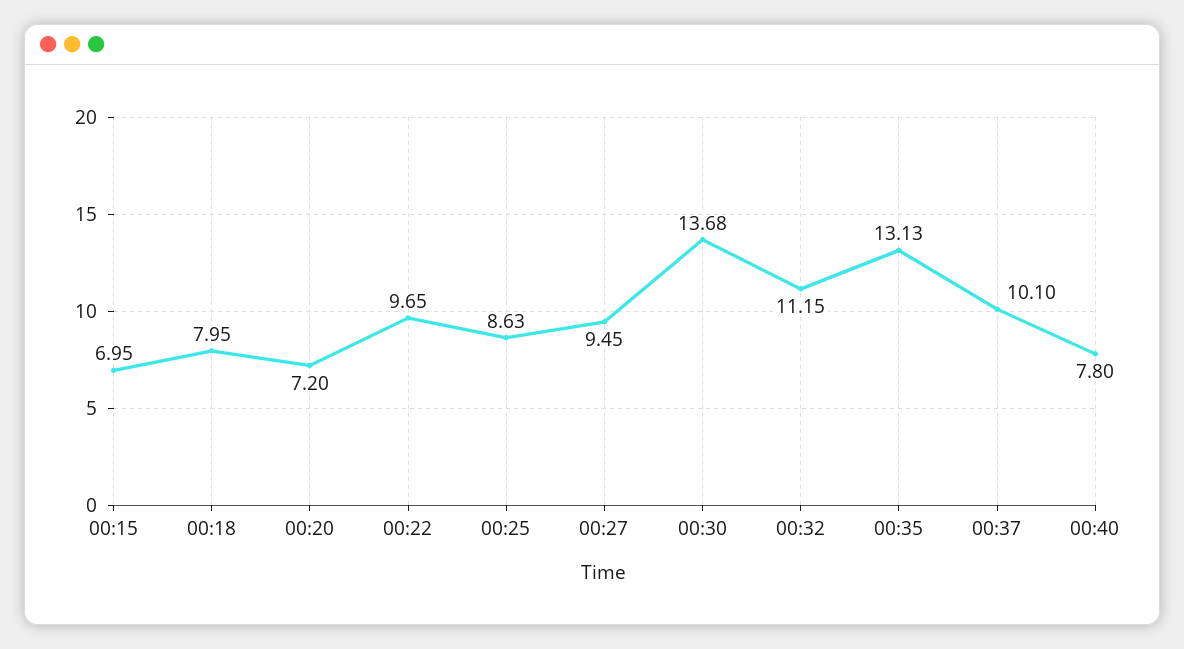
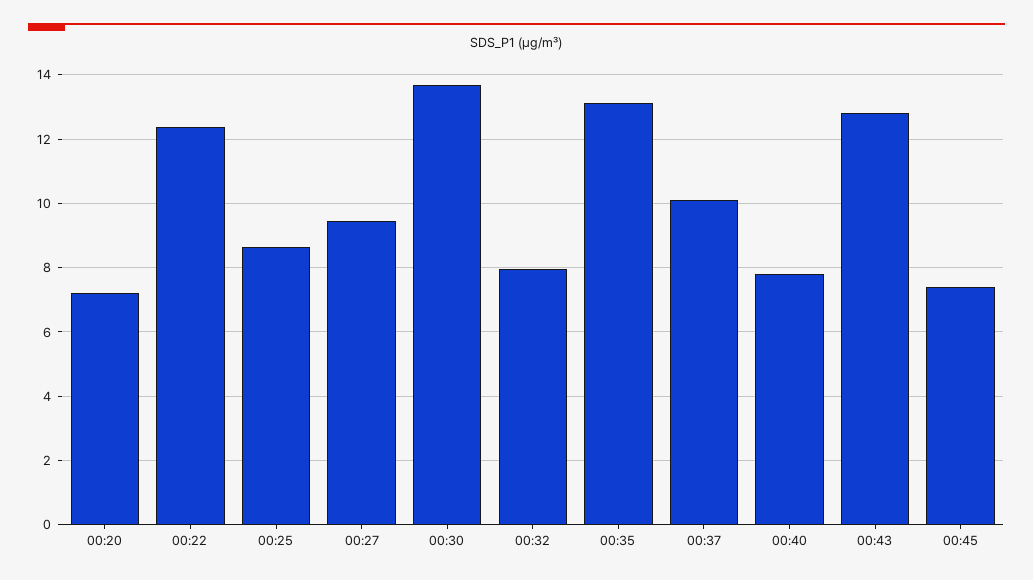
00:15: 6.95 -> none
00:18: 7.95 -> none
00:22: 9.65 -> 12.4
00:32: 11.15 -> 8
00:43: none -> 12.8
00:45: none -> 7.4

